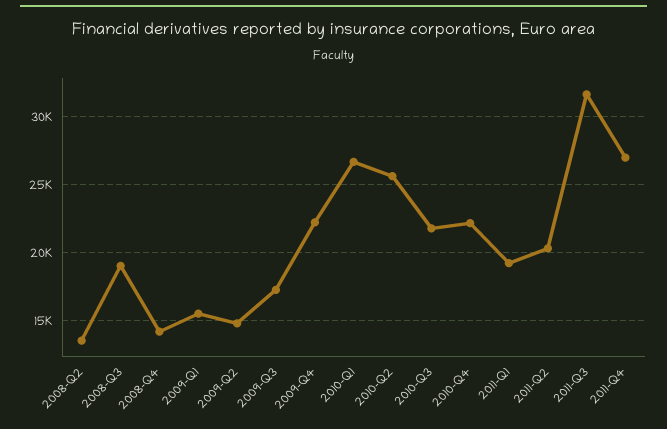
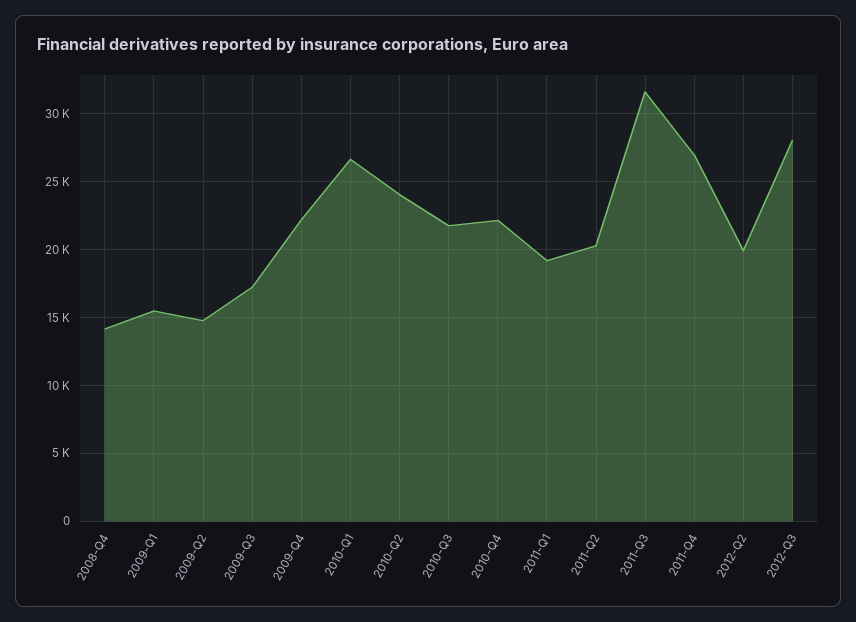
2008-Q2: 13500 -> none
2008-Q3: 19000 -> none
2010-Q2: 25500 -> 24000
2012-Q2: none -> 20000
2012-Q3: none -> 28000

